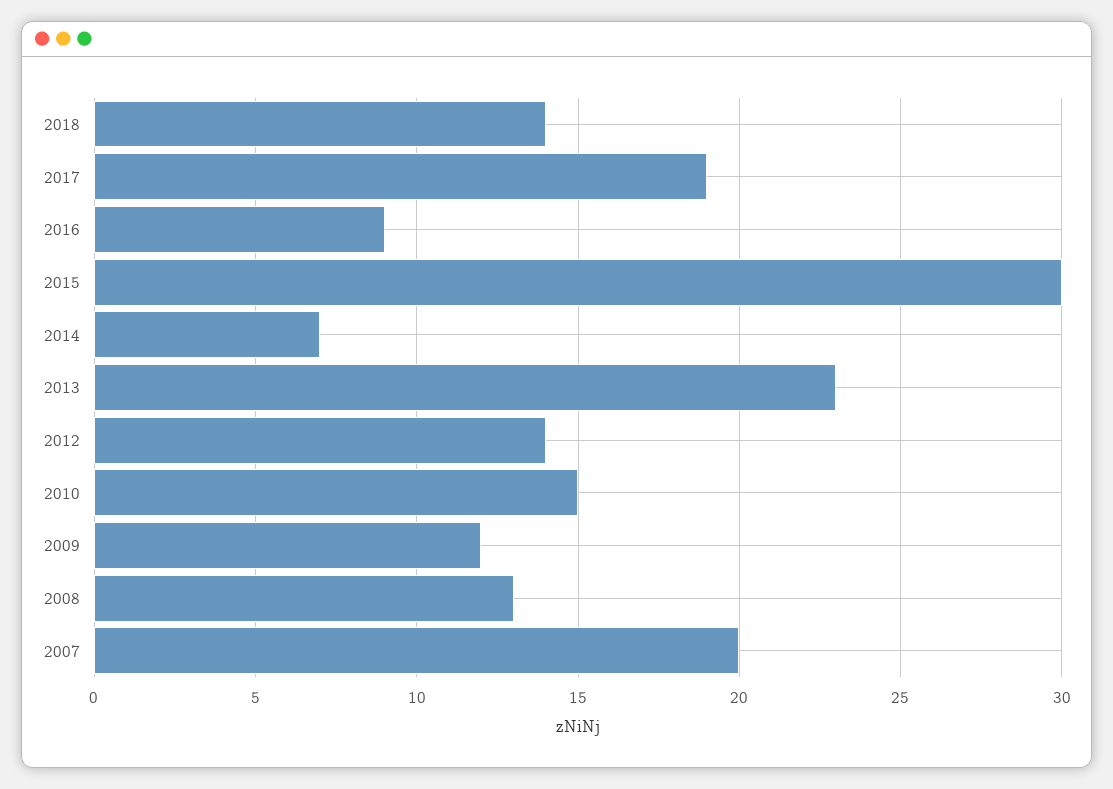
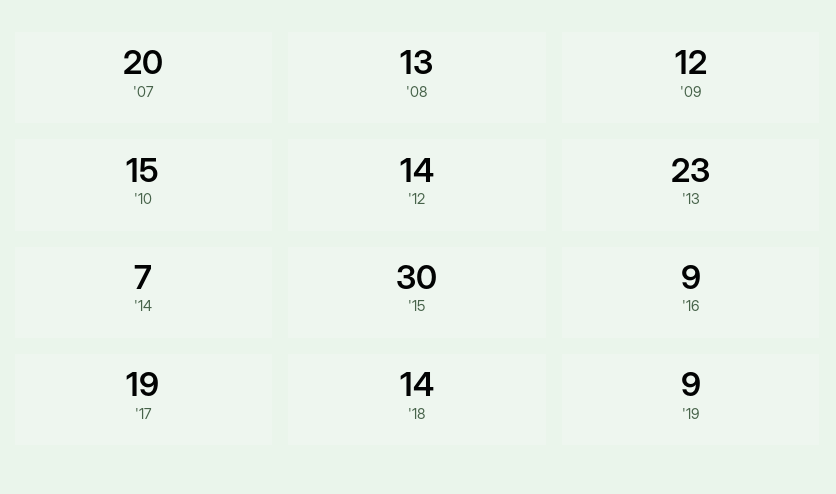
'19: none -> 9

